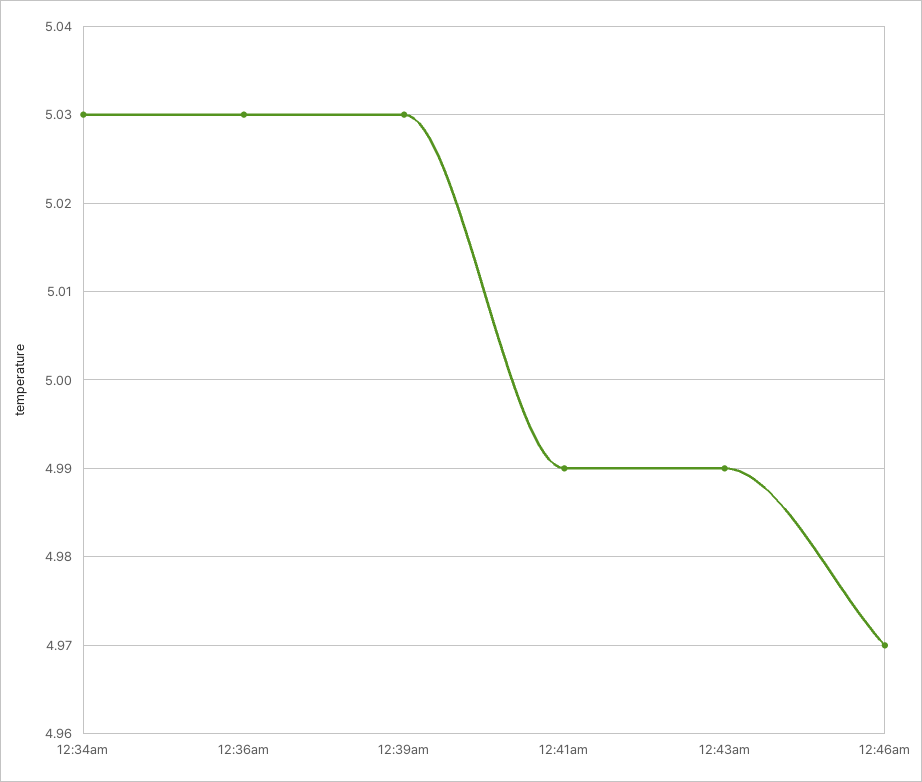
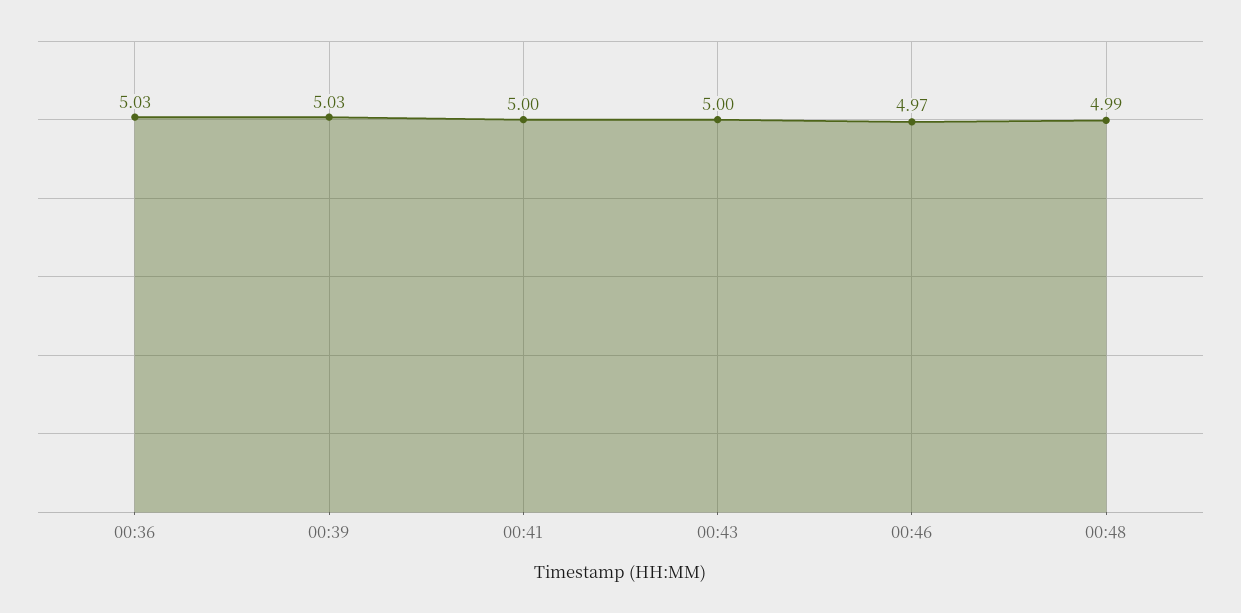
12:34am: 5.03 -> none
12:41am: 4.99 -> 5
12:43am: 4.99 -> 5
00:48: none -> 4.99

